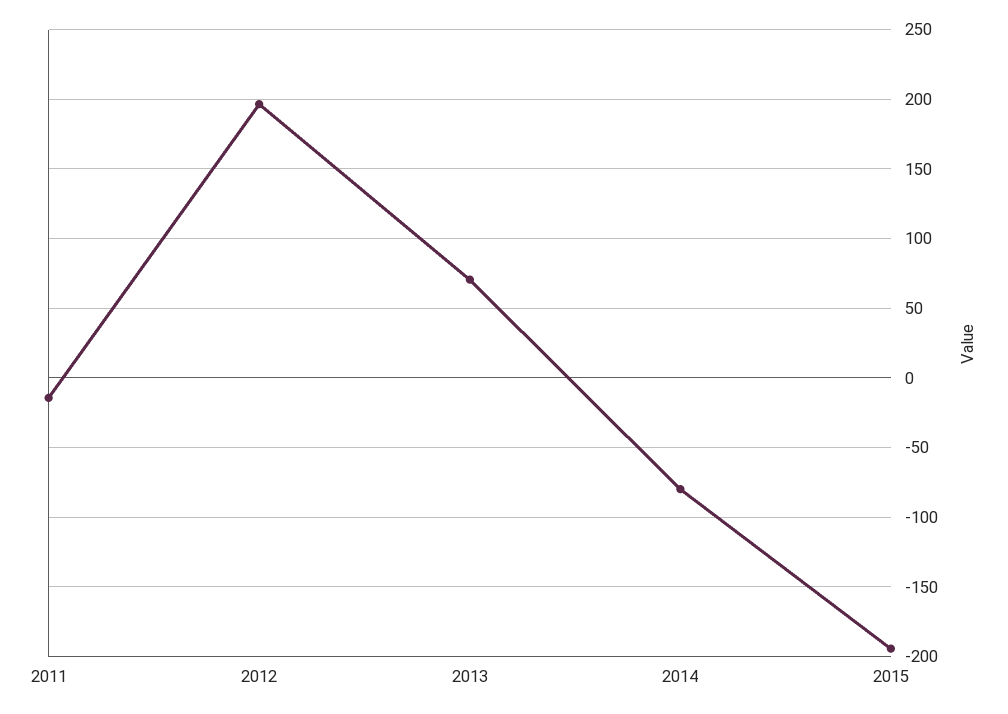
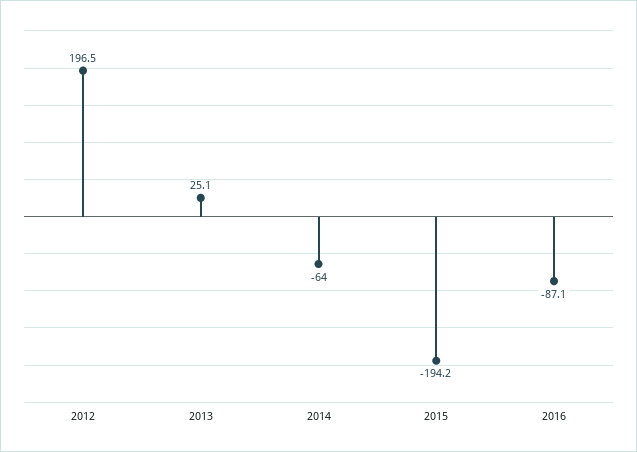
2011: -15 -> none
2013: 70 -> 25.1
2014: -80 -> -64
2016: none -> -87.1

